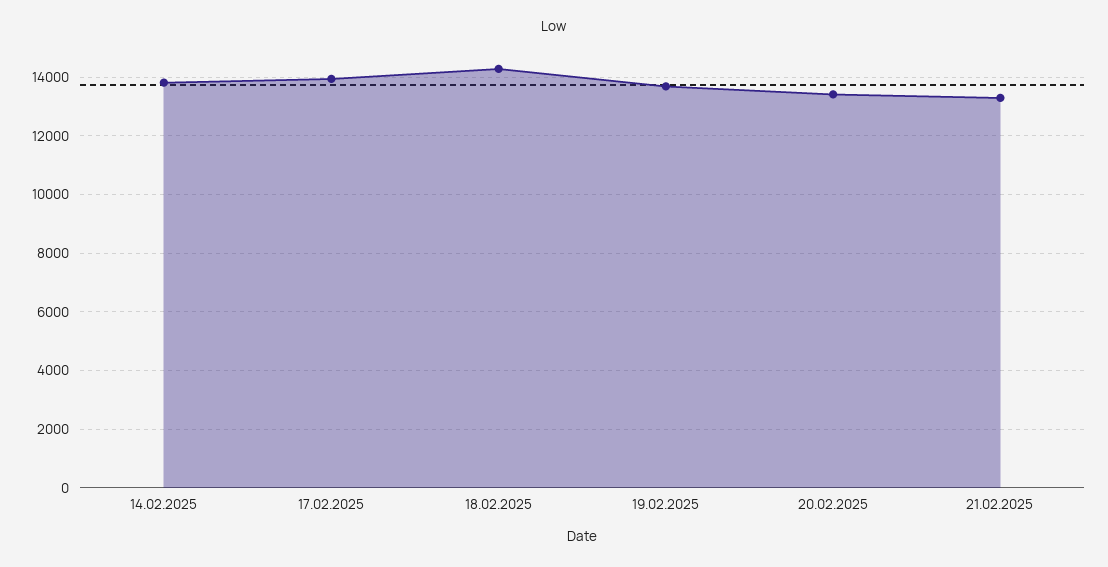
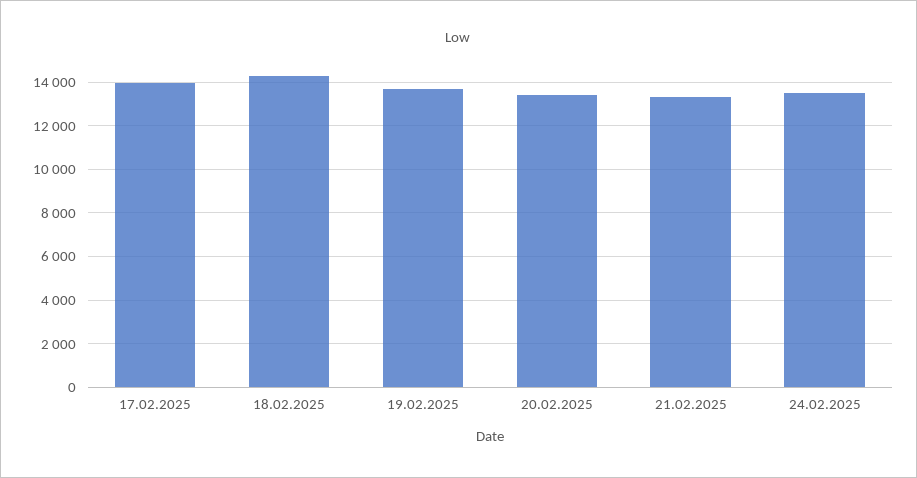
14.02.2025: 13750 -> none
24.02.2025: none -> 13500

